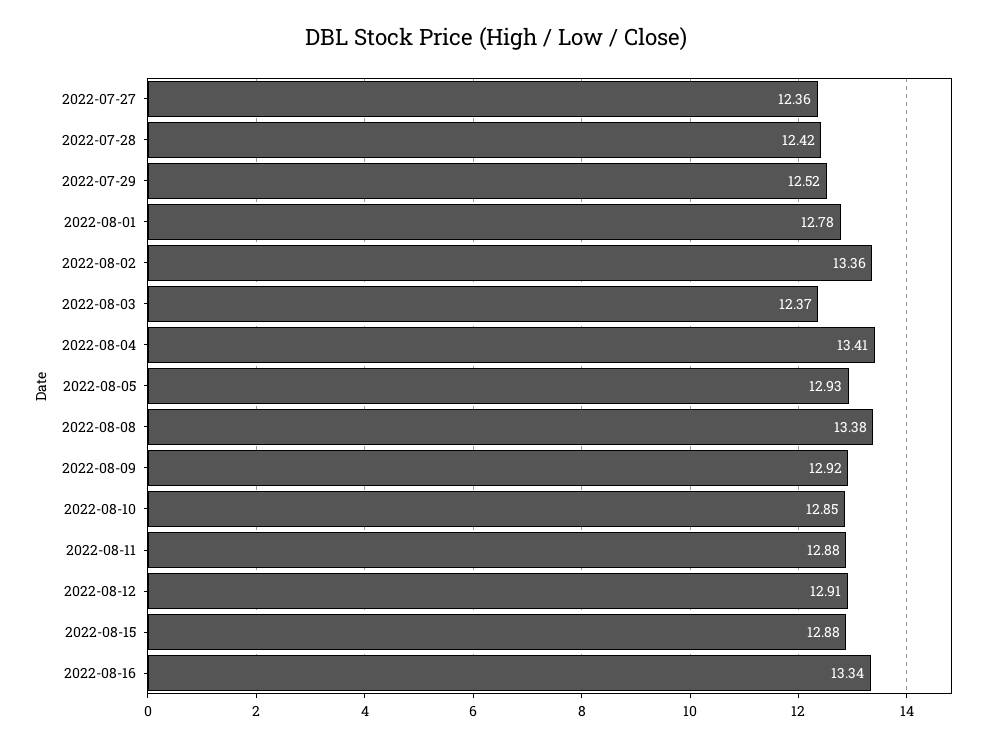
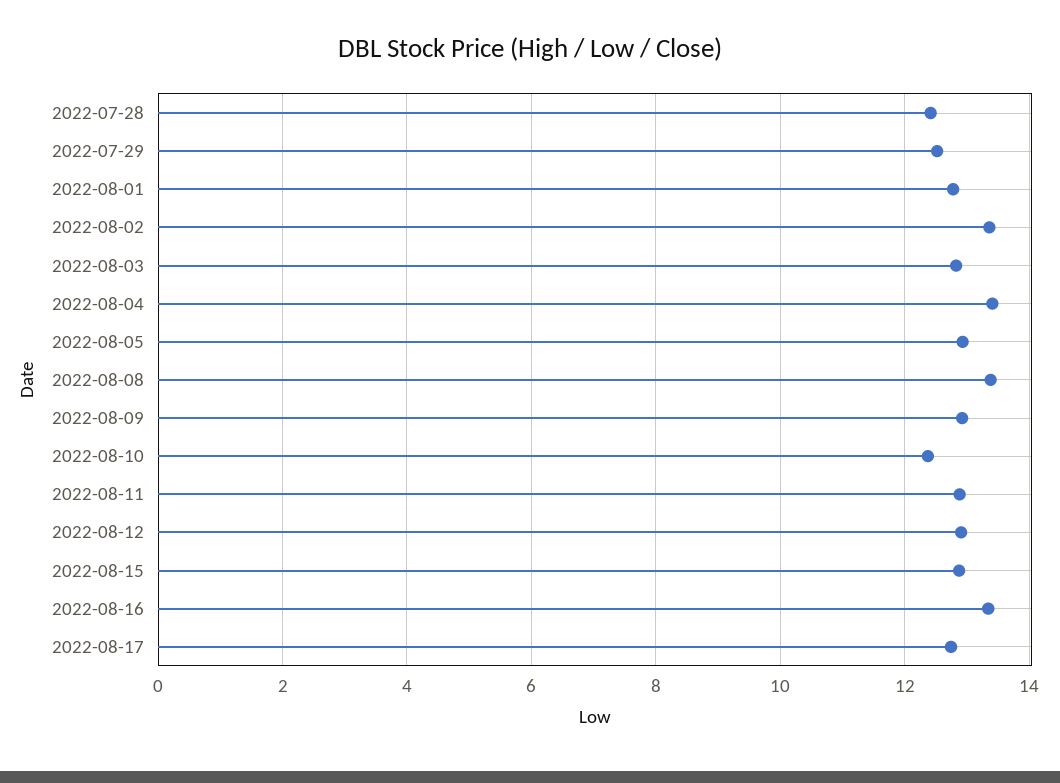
2022-07-27: 12.36 -> none
2022-08-03: 12.37 -> 12.8
2022-08-10: 12.85 -> 12.4
2022-08-17: none -> 12.8

